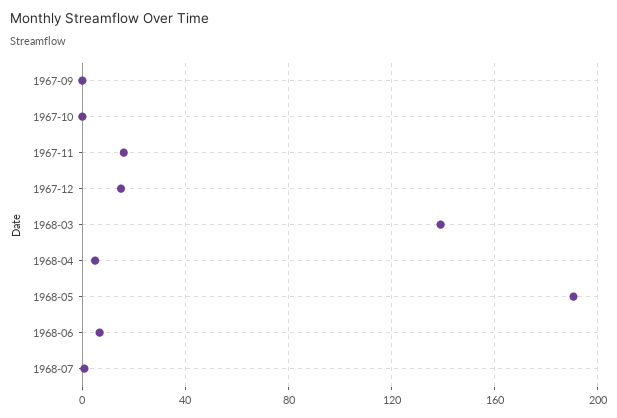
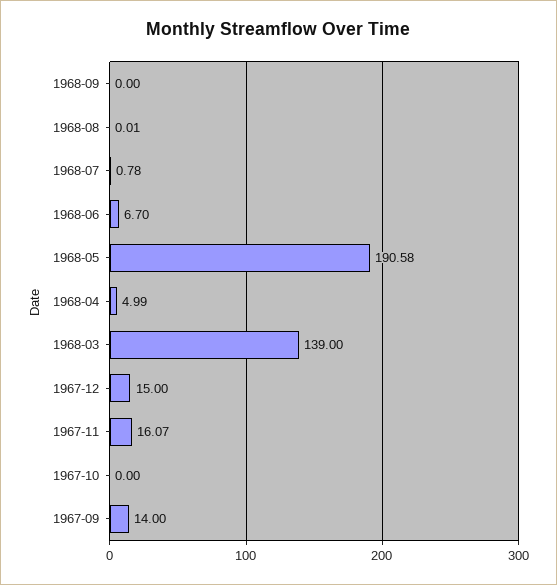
1967-09: 0 -> 14
1968-09: none -> 0
1968-08: none -> 0.01

